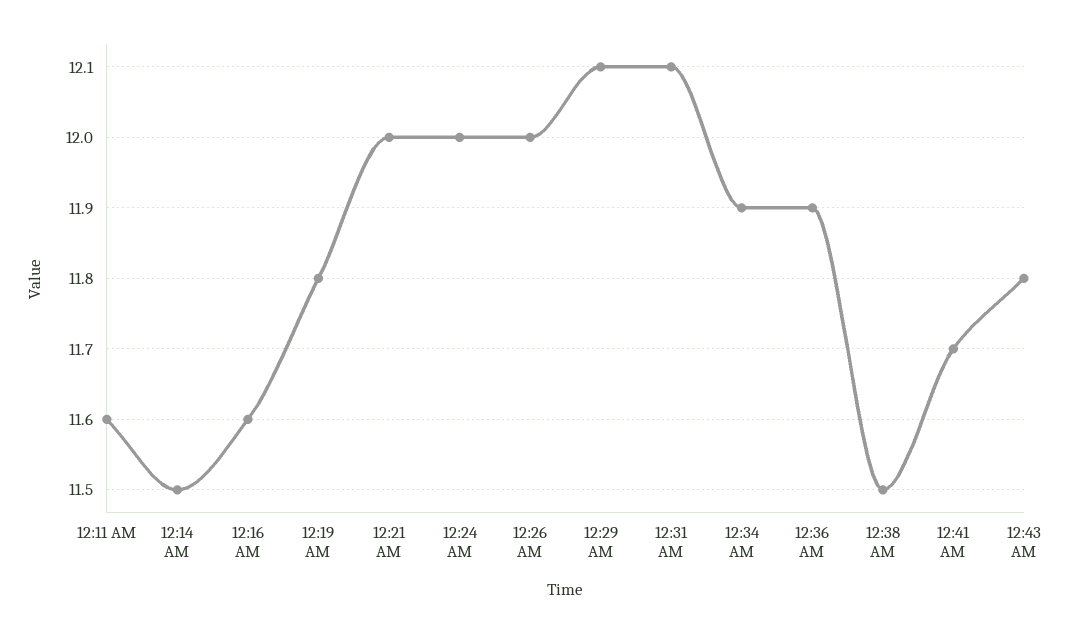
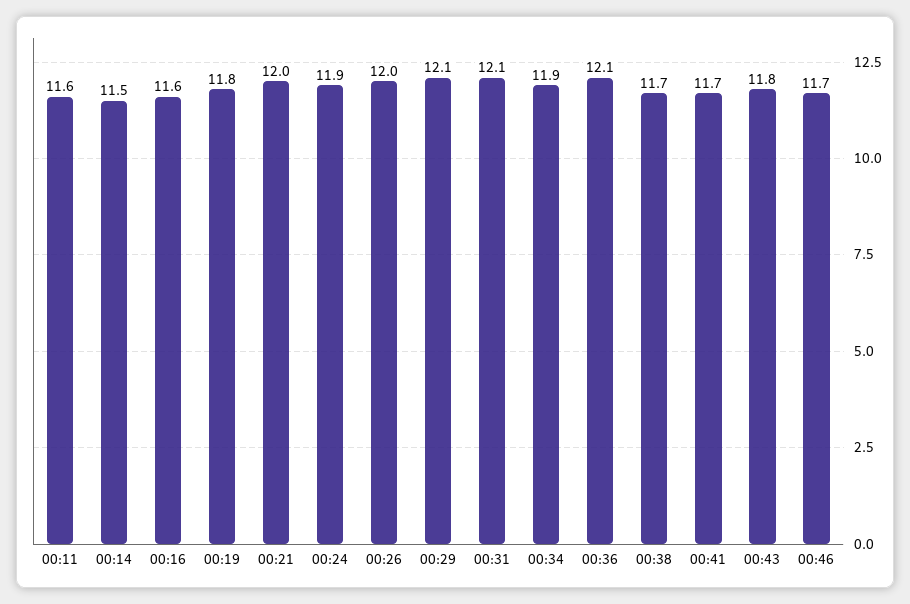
12:24 AM: 12 -> 11.9
12:36 AM: 11.9 -> 12.1
12:38 AM: 11.5 -> 11.7
00:46: none -> 11.7

